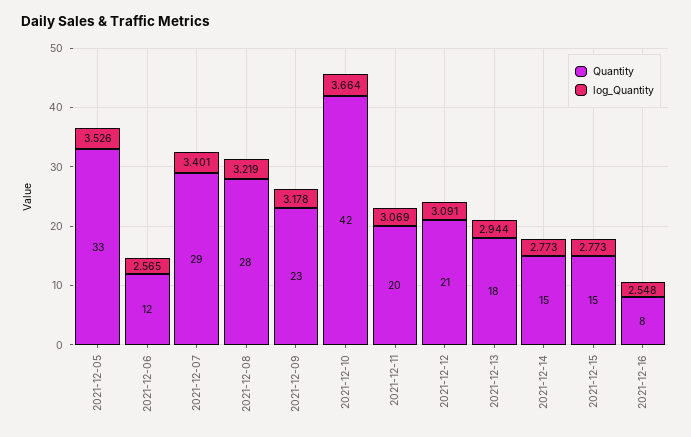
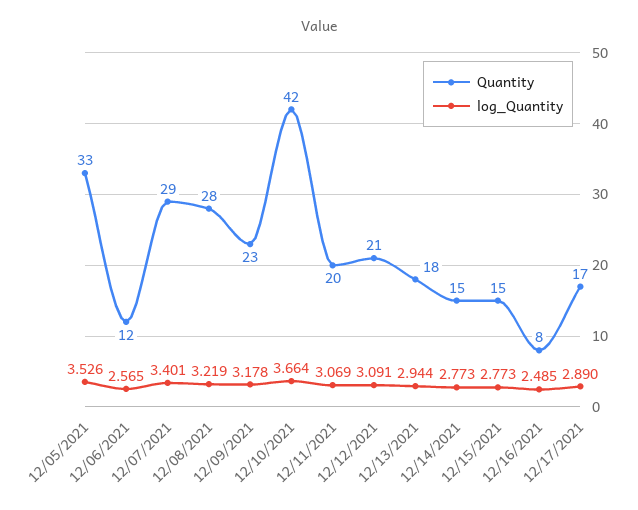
log_Quantity, 2021-12-16: 2.548 -> 2.485
Quantity, 12/17/2021: none -> 17
log_Quantity, 12/17/2021: none -> 2.89

